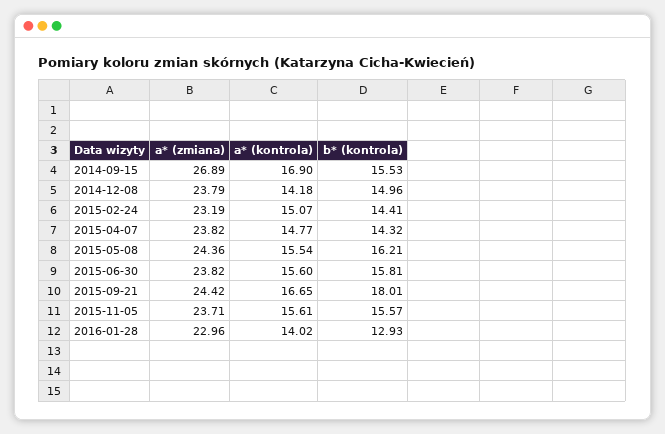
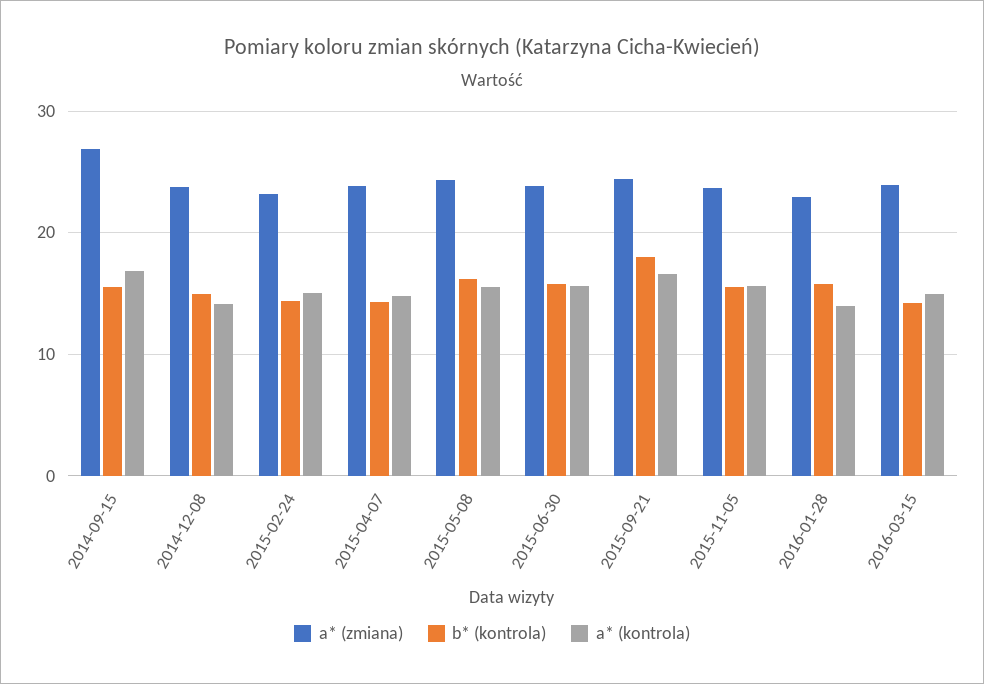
b* (kontrola), 2016-01-28: 12.93 -> 16
a* (zmiana), 2016-03-15: none -> 24
b* (kontrola), 2016-03-15: none -> 14
a* (kontrola), 2016-03-15: none -> 15

